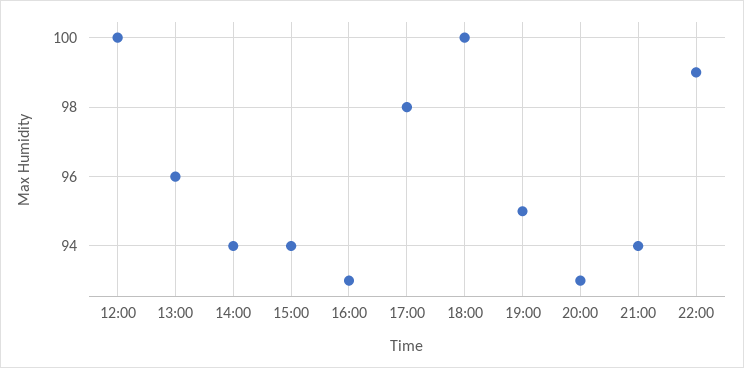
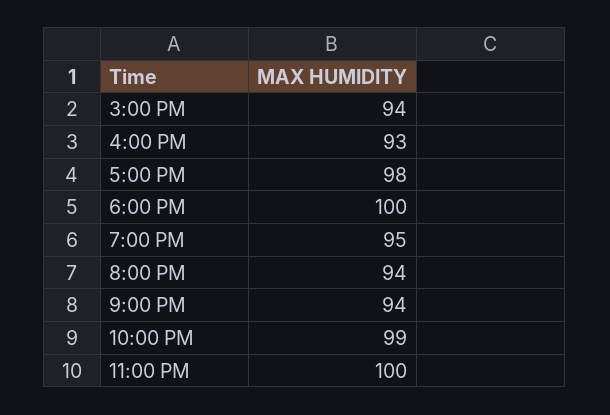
12:00: 100 -> none
13:00: 96 -> none
14:00: 94 -> none
20:00: 93 -> 94
11:00 PM: none -> 100

